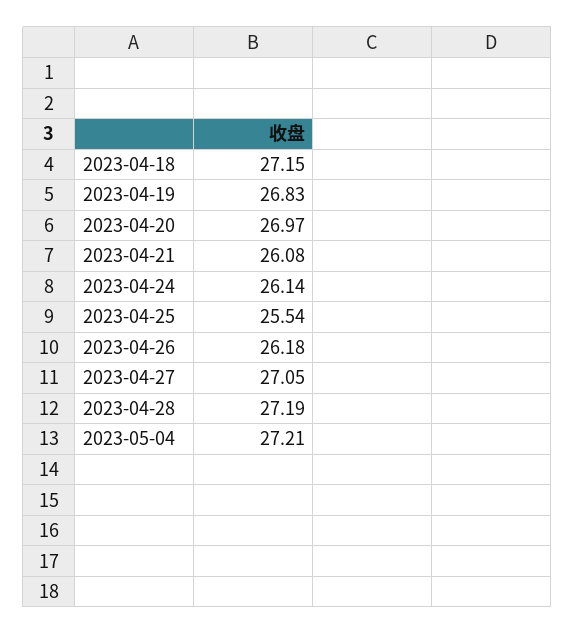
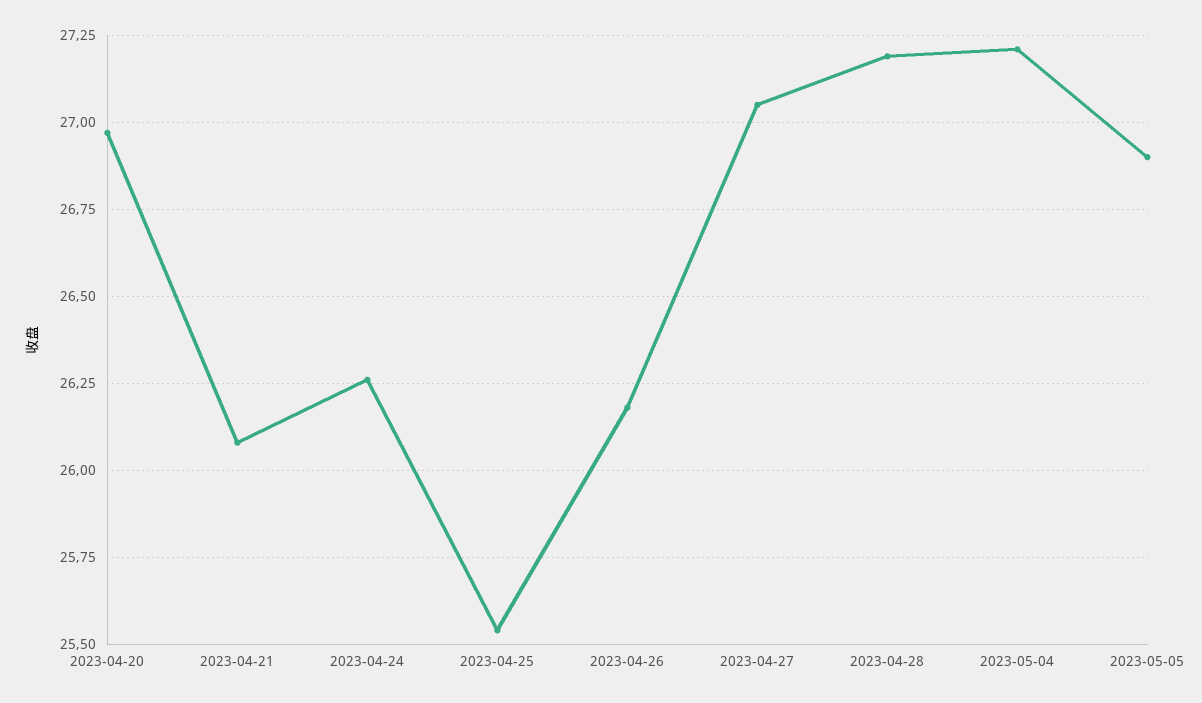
2023-04-18: 27.15 -> none
2023-04-19: 26.83 -> none
2023-04-24: 26.14 -> 26.25
2023-05-05: none -> 26.9

